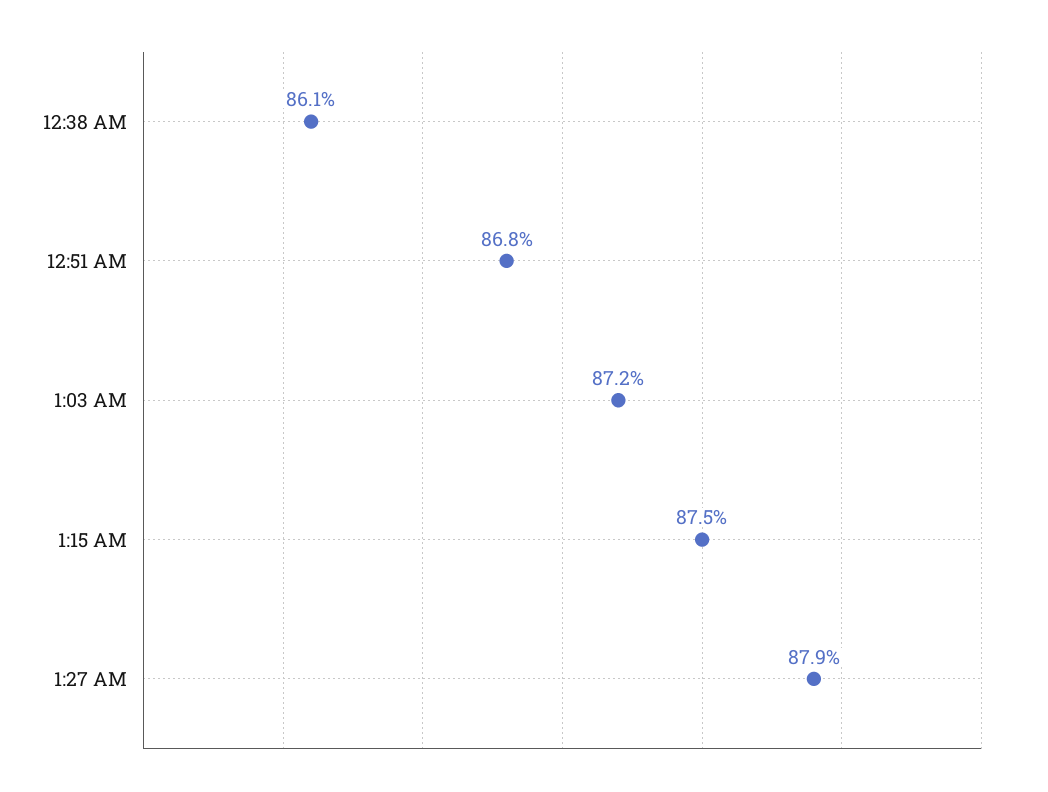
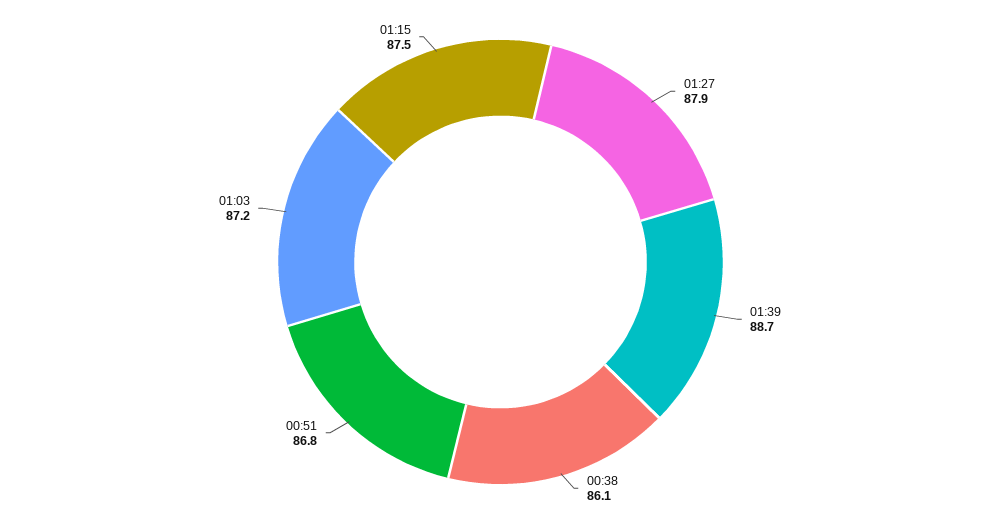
01:39: none -> 88.7

